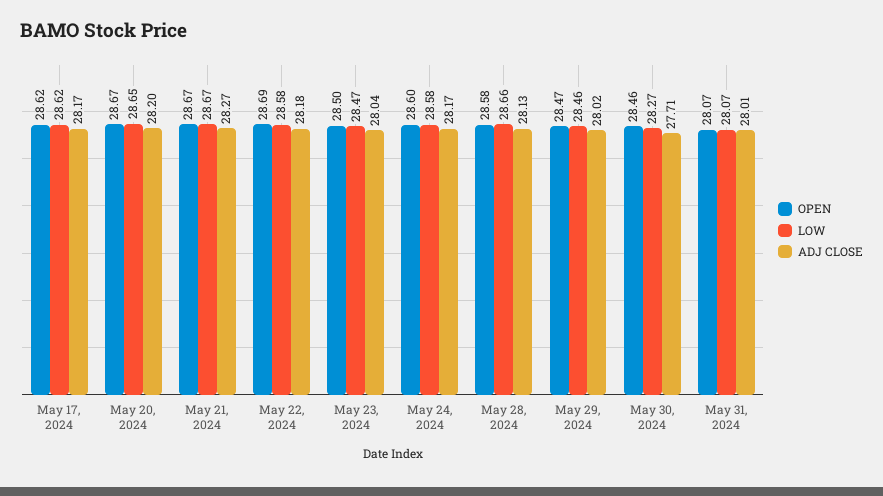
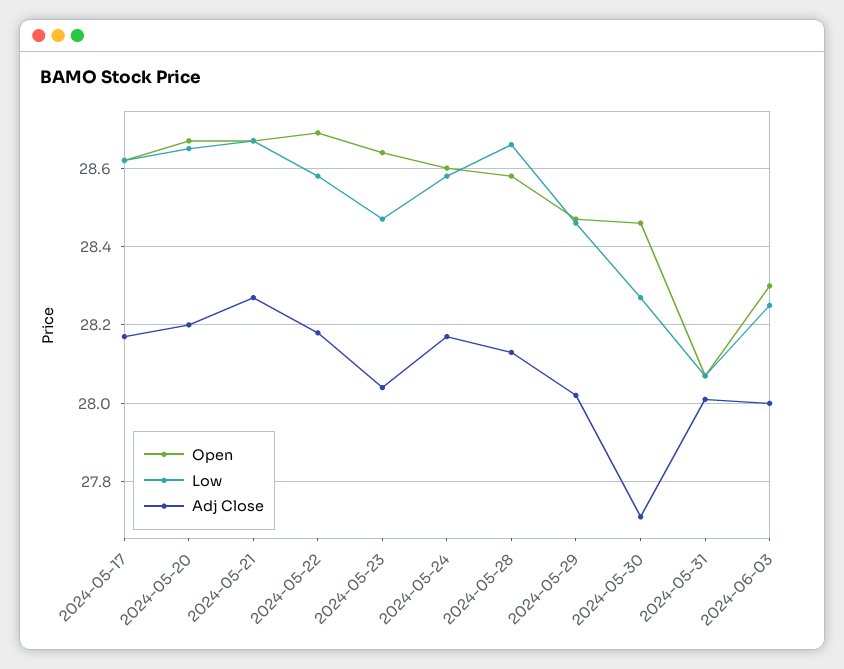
OPEN, May 23, 2024: 28.5 -> 28.65
OPEN, 2024-06-03: none -> 28.3
LOW, 2024-06-03: none -> 28.25
ADJ CLOSE, 2024-06-03: none -> 28

